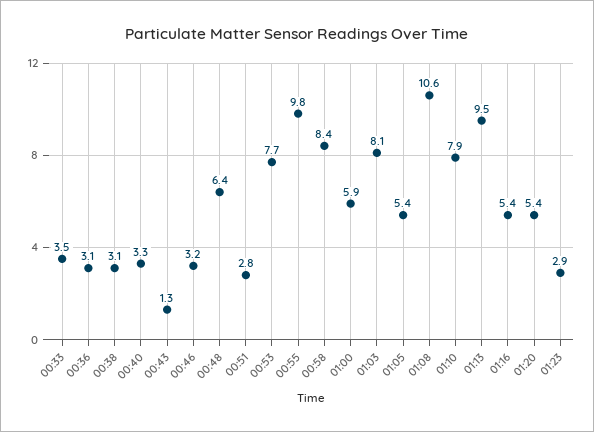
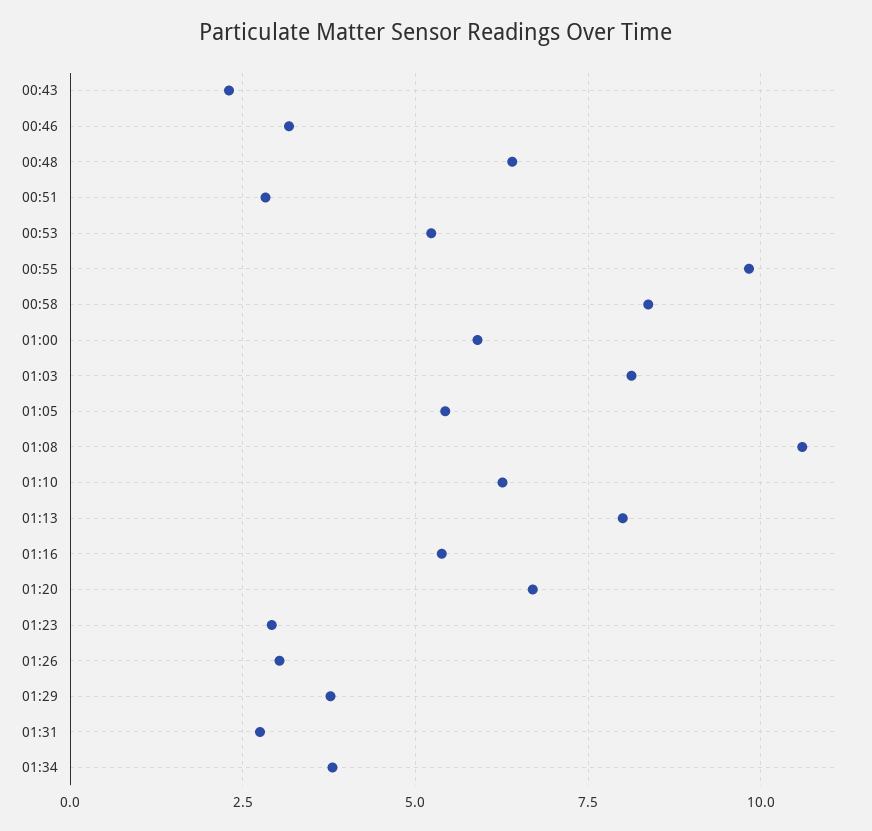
00:33: 3.5 -> none
00:36: 3.1 -> none
00:38: 3.1 -> none
00:40: 3.3 -> none
00:43: 1.3 -> 2.25
00:53: 7.7 -> 5.25
01:10: 7.9 -> 6.25
01:13: 9.5 -> 8
01:20: 5.4 -> 6.75
01:26: none -> 3
01:29: none -> 3.75
01:31: none -> 2.75
01:34: none -> 3.75

